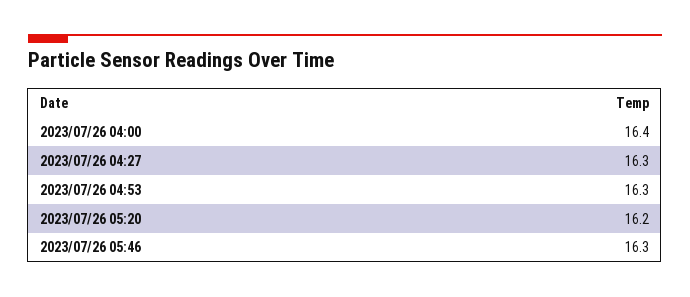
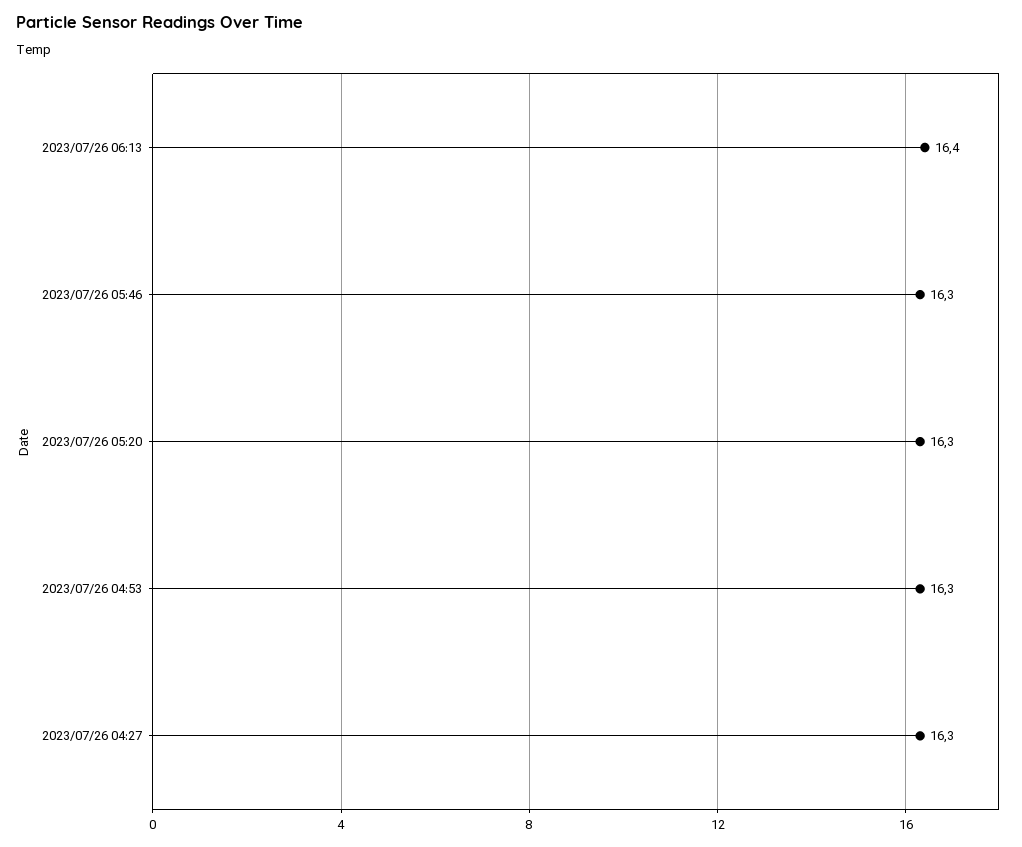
2023/07/26 04:00: 16.4 -> none
2023/07/26 05:20: 16.2 -> 16.3
2023/07/26 06:13: none -> 16.4

